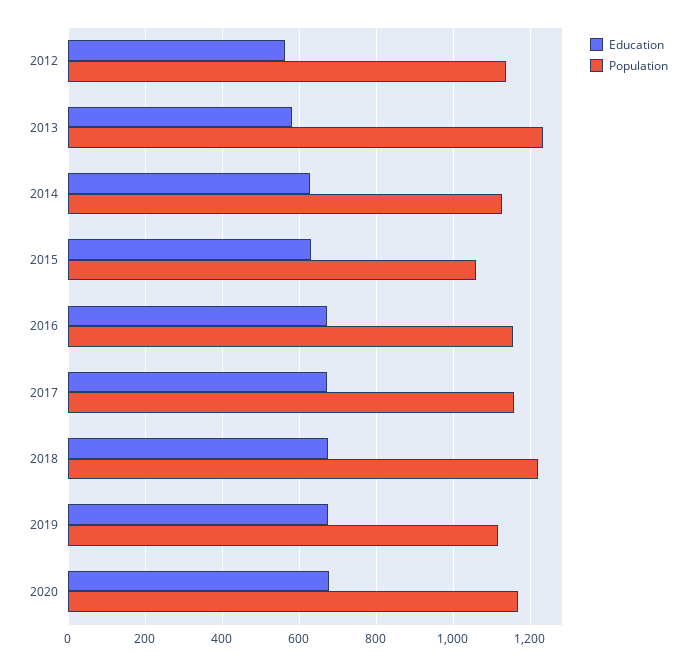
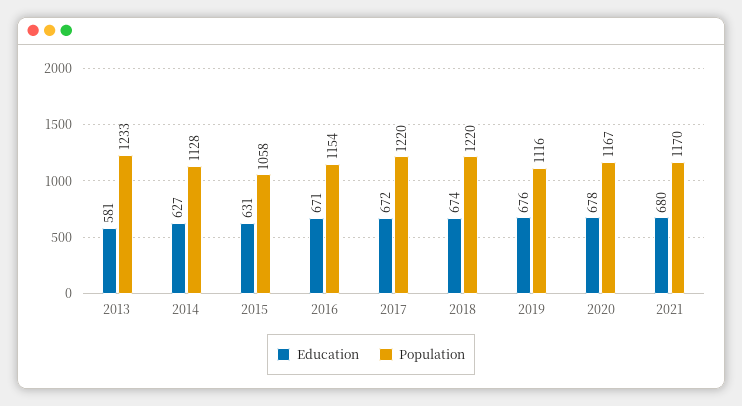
Education, 2012: 560 -> none
Population, 2012: 1140 -> none
Population, 2017: 1160 -> 1220
Education, 2021: none -> 680
Population, 2021: none -> 1170

